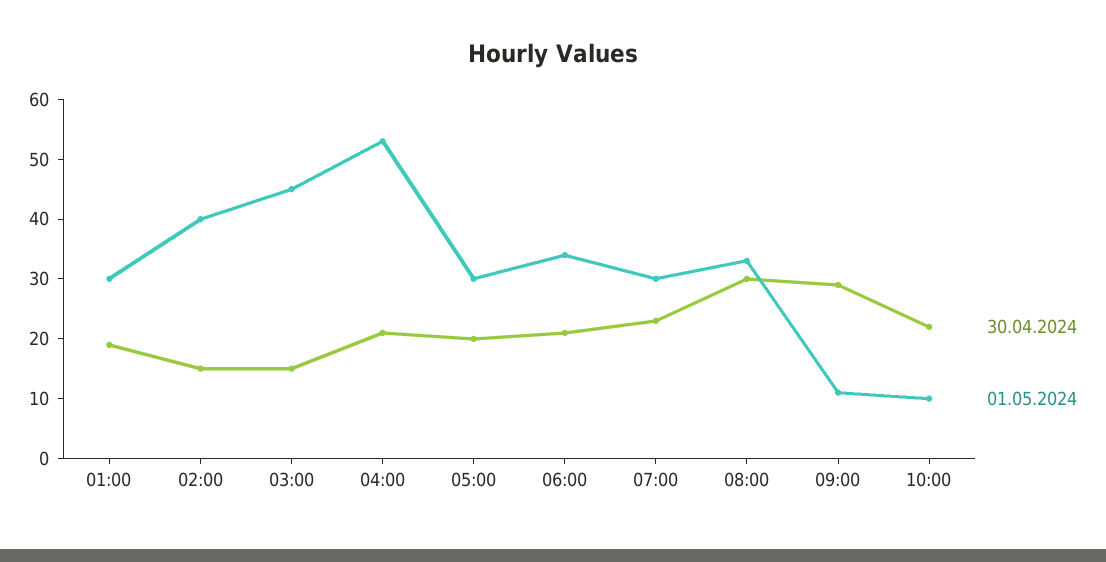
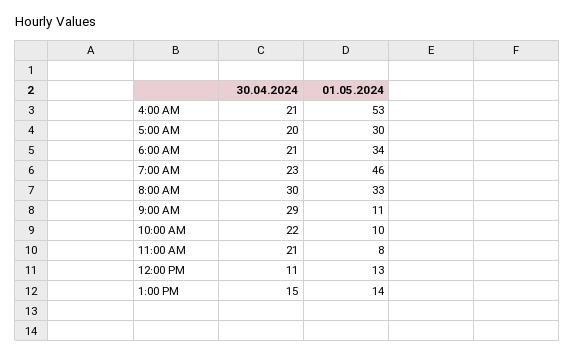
30.04.2024, 01:00: 20 -> none
01.05.2024, 01:00: 30 -> none
30.04.2024, 02:00: 15 -> none
01.05.2024, 02:00: 40 -> none
30.04.2024, 03:00: 15 -> none
01.05.2024, 03:00: 45 -> none
01.05.2024, 07:00: 30 -> 46
30.04.2024, 11:00 AM: none -> 21
01.05.2024, 11:00 AM: none -> 8
30.04.2024, 12:00 PM: none -> 11
01.05.2024, 12:00 PM: none -> 13
30.04.2024, 1:00 PM: none -> 15
01.05.2024, 1:00 PM: none -> 14

